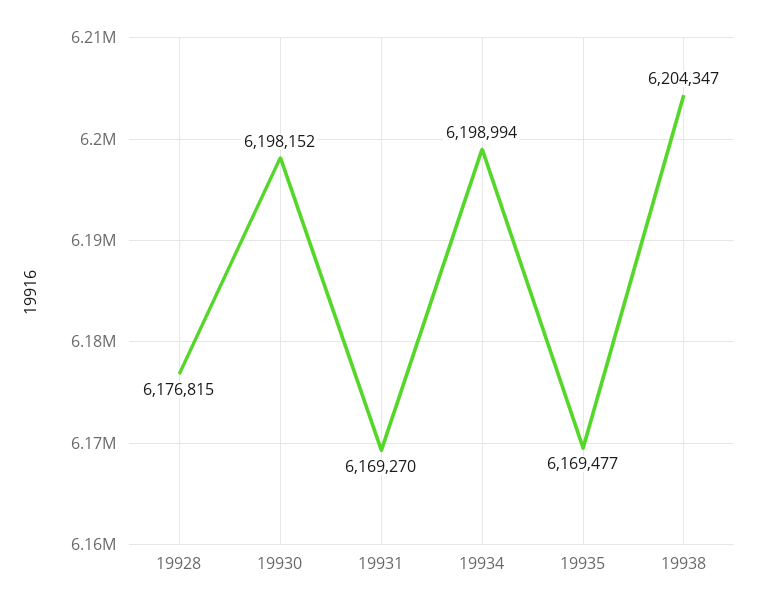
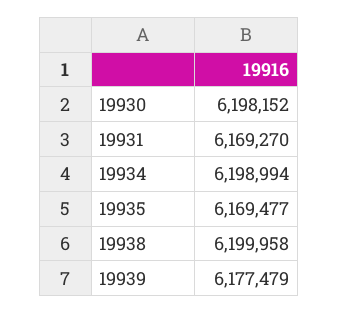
19928: 6176815 -> none
19938: 6204347 -> 6199958
19939: none -> 6177479

